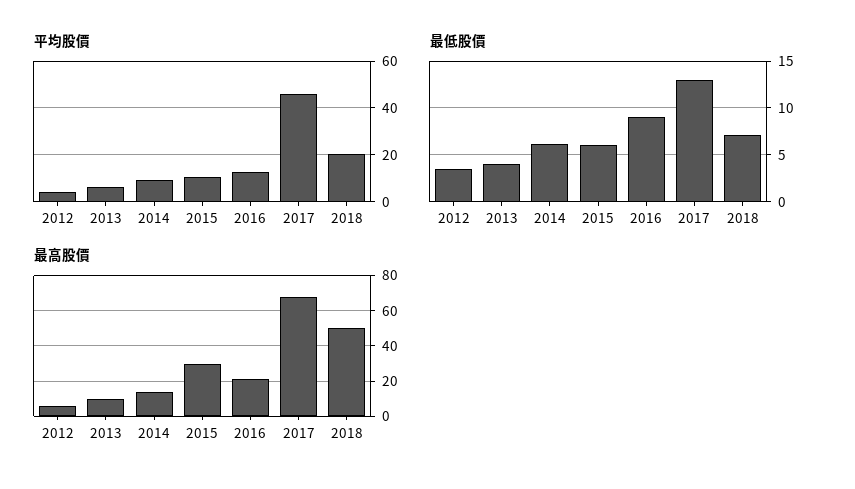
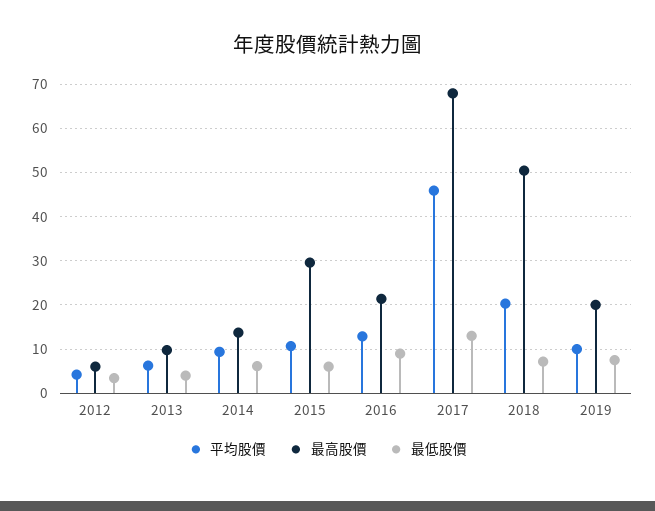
平均股價, 2019: none -> 10
最高股價, 2019: none -> 20
最低股價, 2019: none -> 8

